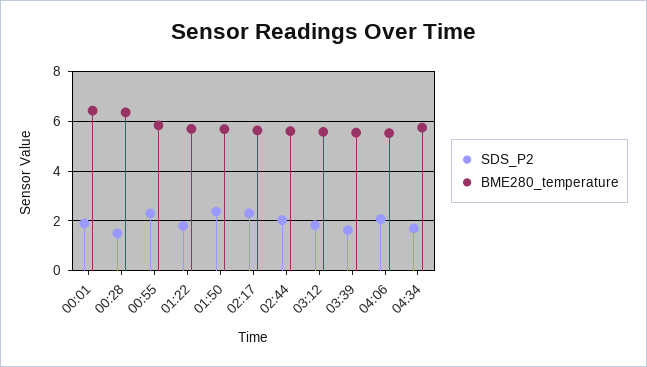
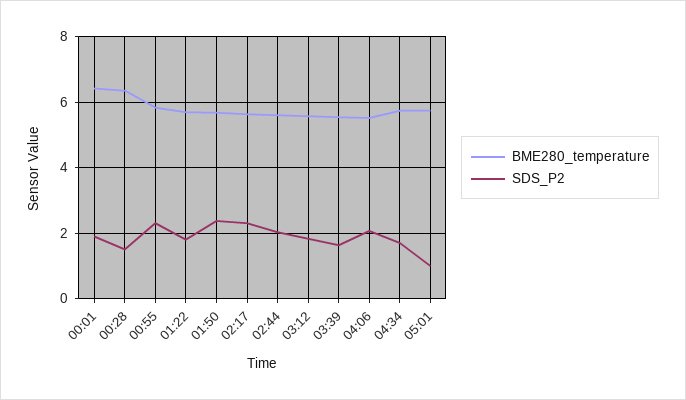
BME280_temperature, 05:01: none -> 5.8
SDS_P2, 05:01: none -> 1

